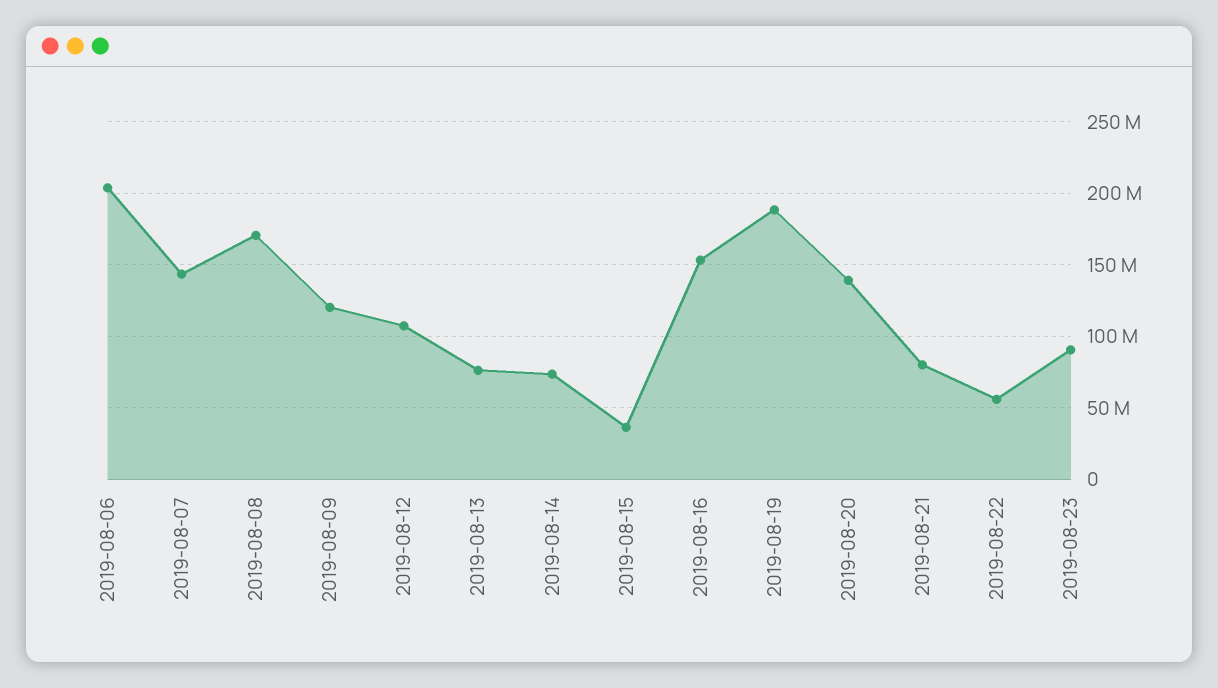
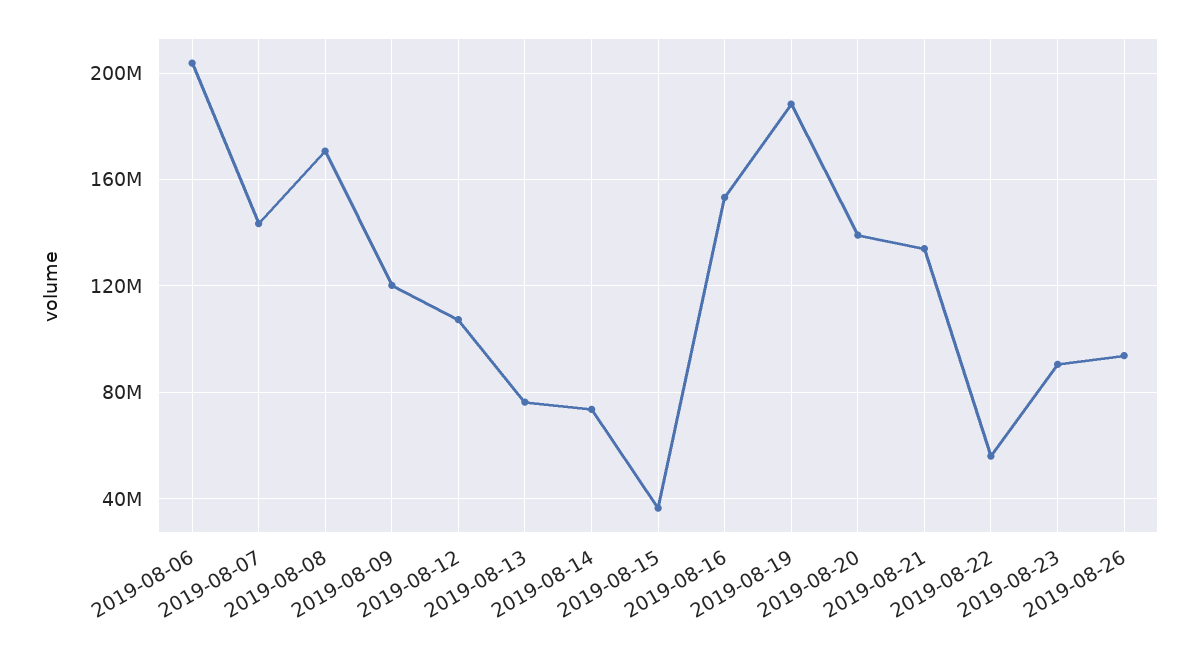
2019-08-21: 80000000 -> 135000000
2019-08-26: none -> 95000000

